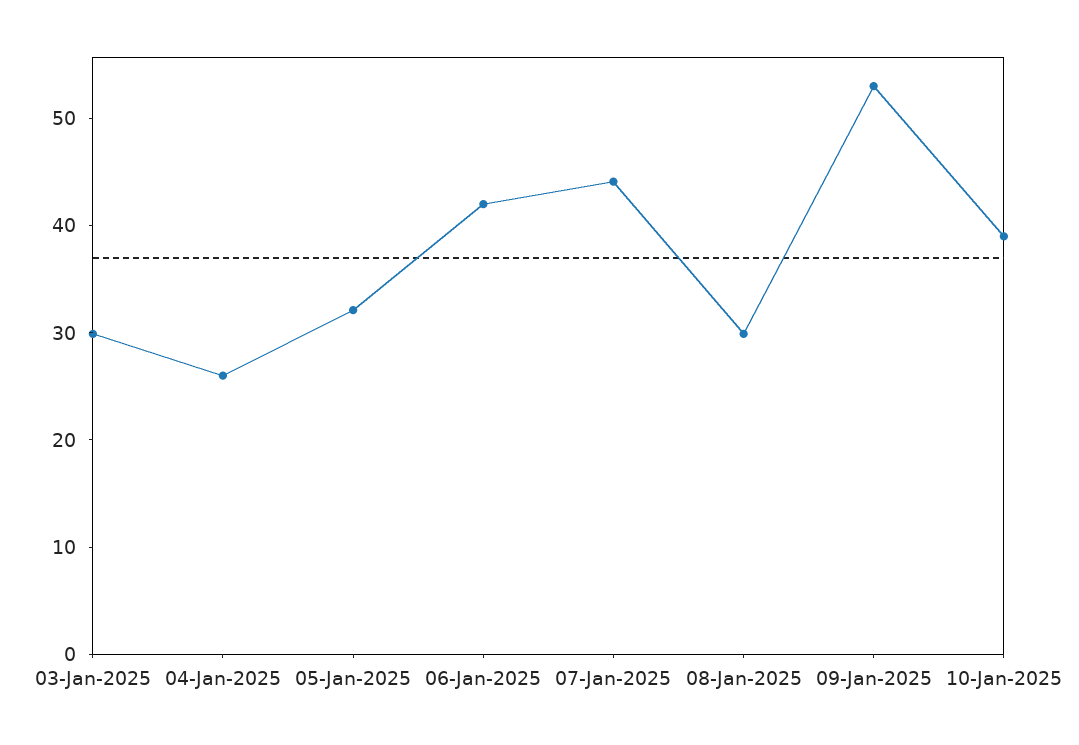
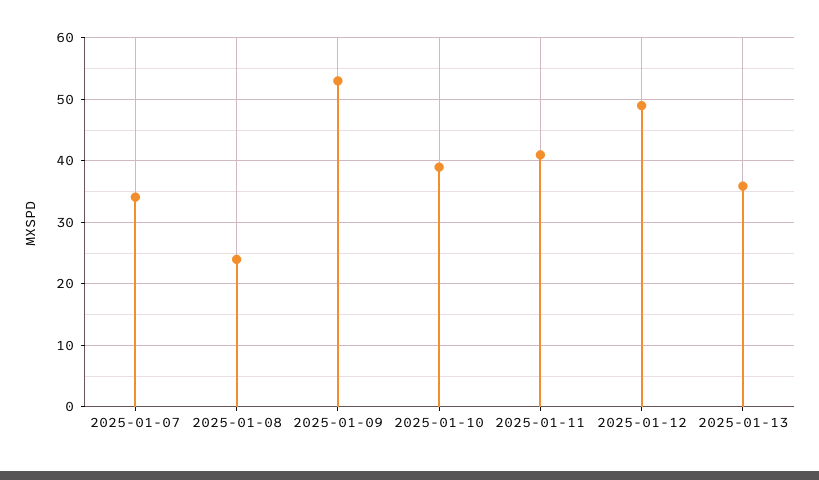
03-Jan-2025: 30 -> none
04-Jan-2025: 26 -> none
05-Jan-2025: 32 -> none
06-Jan-2025: 42 -> none
07-Jan-2025: 44 -> 34
08-Jan-2025: 30 -> 24
2025-01-11: none -> 41
2025-01-12: none -> 49
2025-01-13: none -> 36

